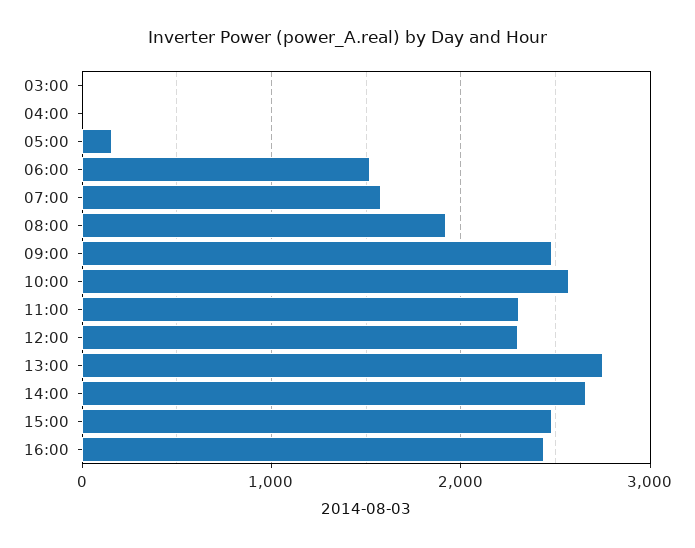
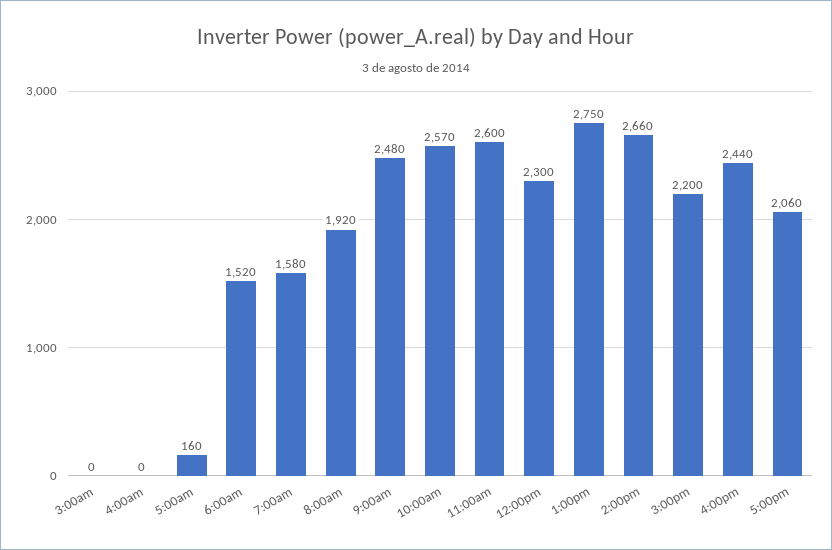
11:00: 2300 -> 2600
15:00: 2500 -> 2200
5:00pm: none -> 2060

